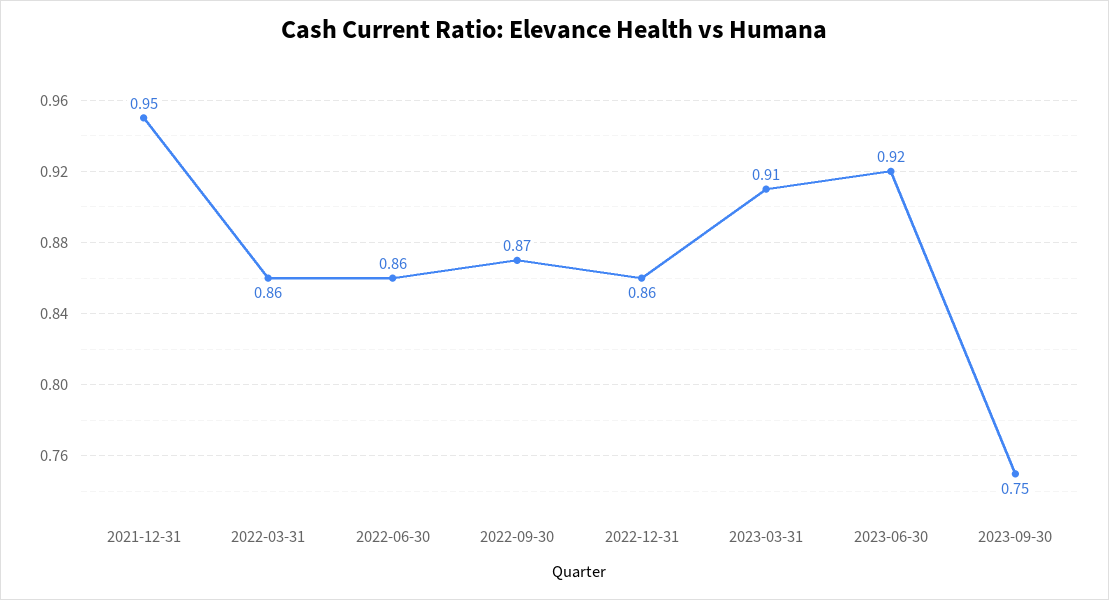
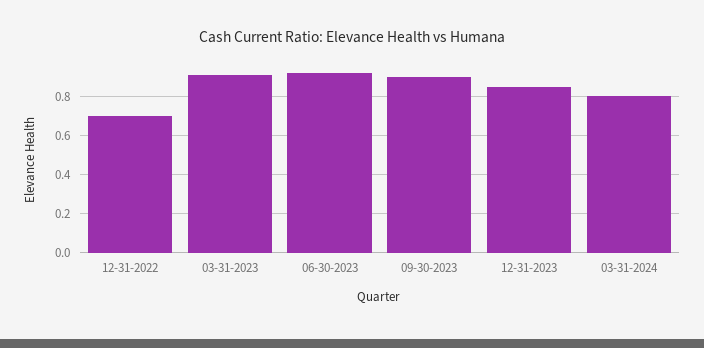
2021-12-31: 0.95 -> none
2022-03-31: 0.86 -> none
2022-06-30: 0.86 -> none
2022-09-30: 0.87 -> none
2022-12-31: 0.86 -> 0.7
2023-09-30: 0.75 -> 0.9
12-31-2023: none -> 0.85
03-31-2024: none -> 0.8

